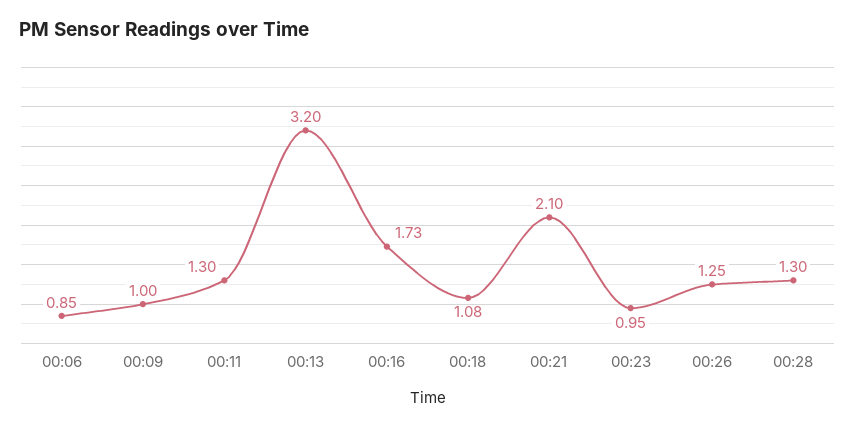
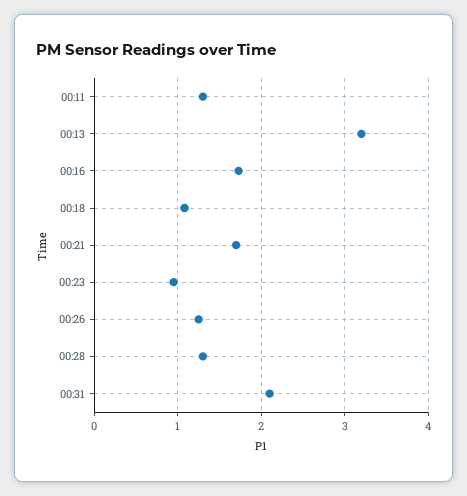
00:06: 0.85 -> none
00:09: 1 -> none
00:21: 2.1 -> 1.7
00:31: none -> 2.1

